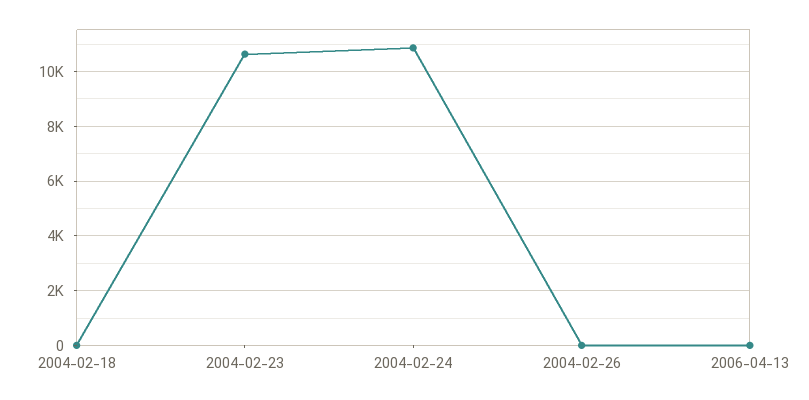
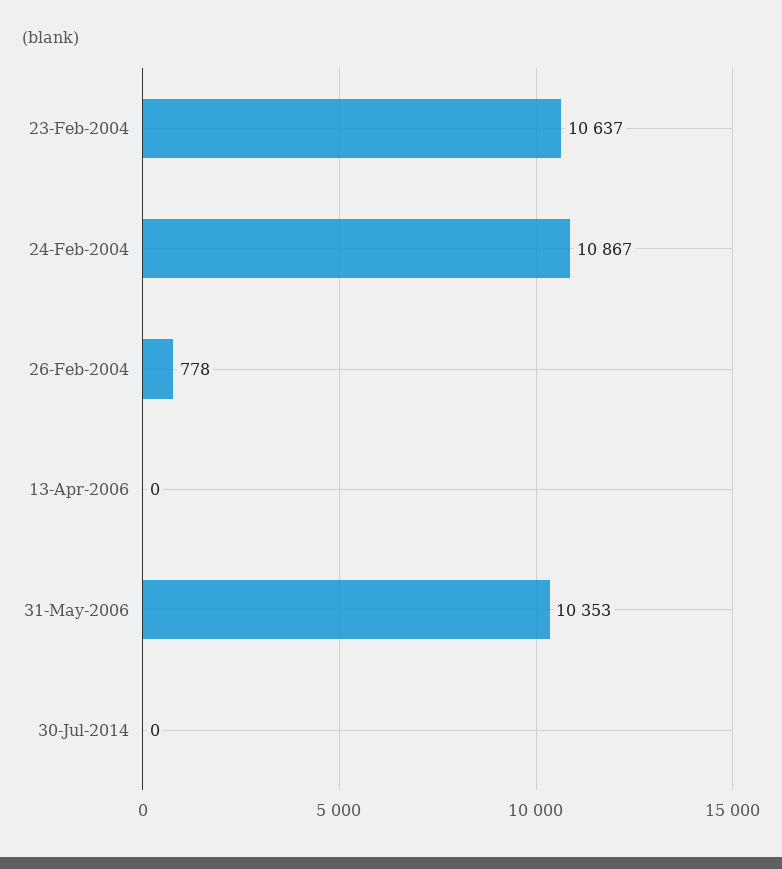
2004-02-18: 0 -> none
2004-02-26: 0 -> 778
31-May-2006: none -> 10353
30-Jul-2014: none -> 0

